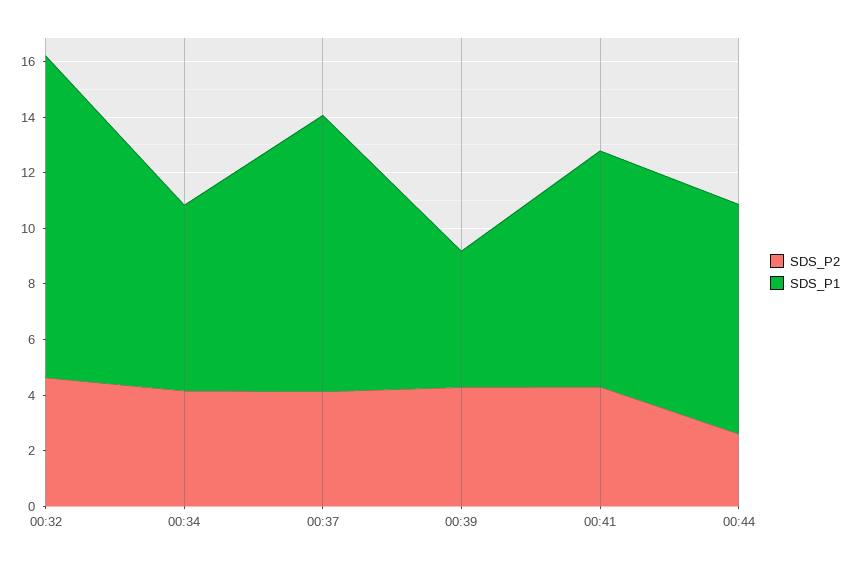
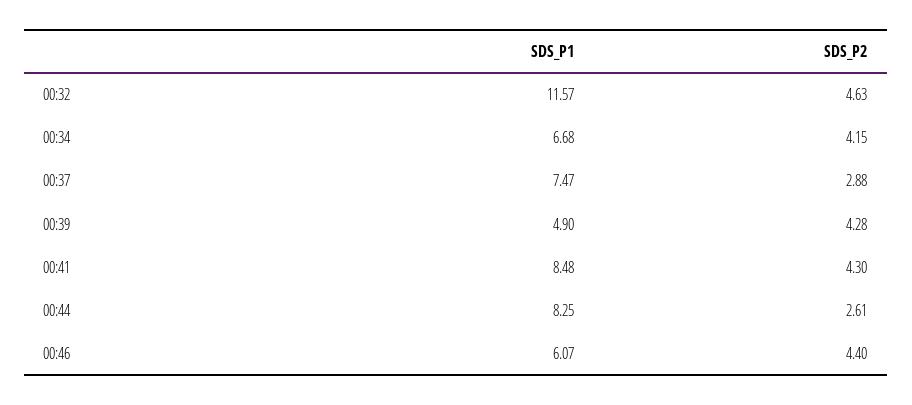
SDS_P2, 00:37: 4 -> 2.88
SDS_P1, 00:37: 10 -> 7.47
SDS_P1, 00:46: none -> 6.07
SDS_P2, 00:46: none -> 4.4

